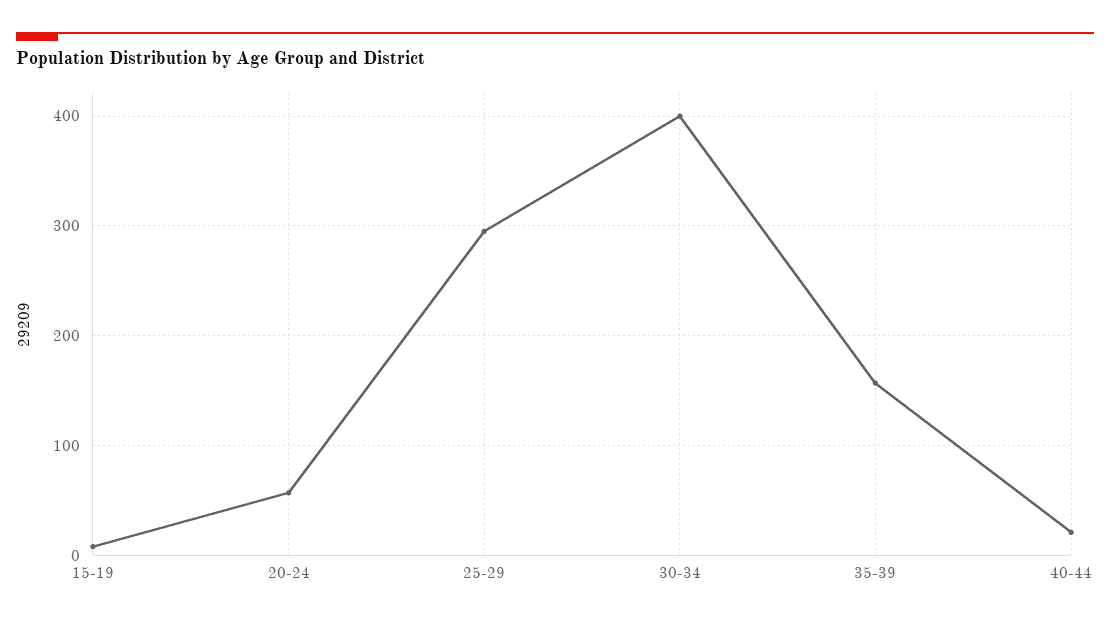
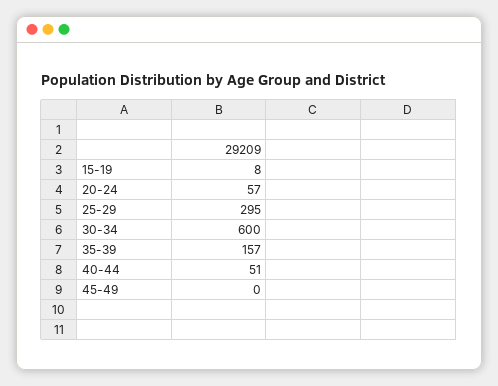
30-34: 400 -> 600
40-44: 20 -> 51
45-49: none -> 0

